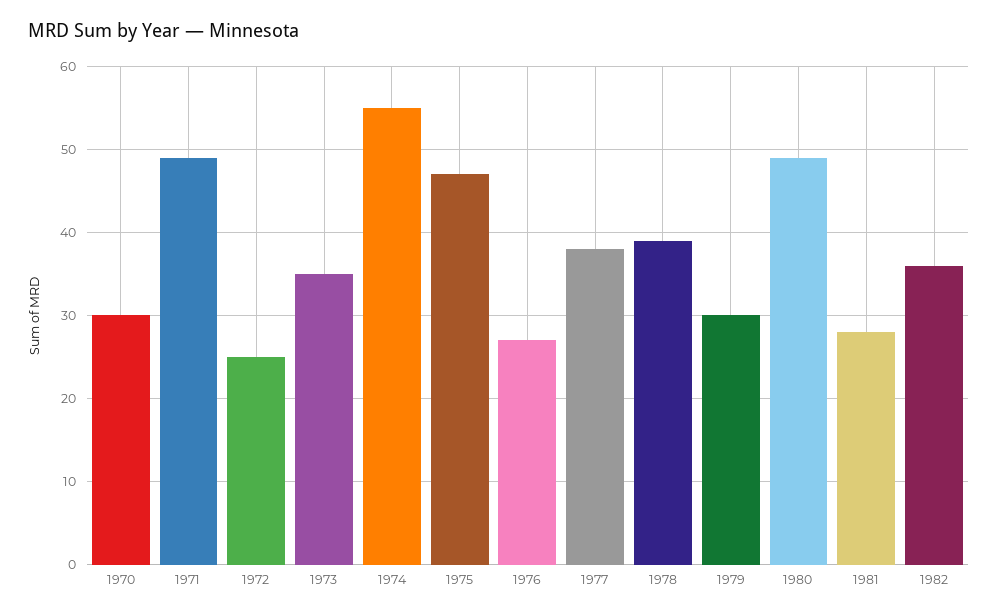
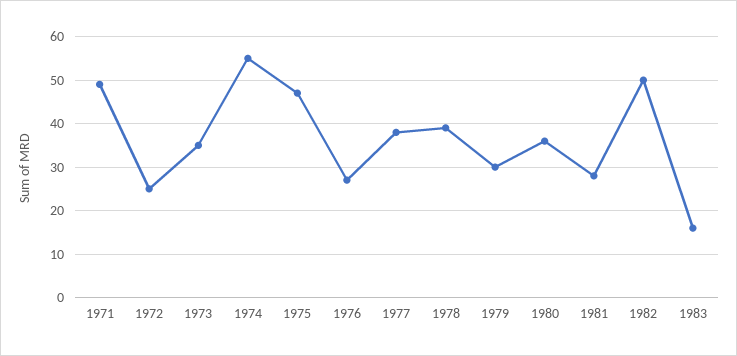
1970: 30 -> none
1980: 49 -> 35
1982: 36 -> 50
1983: none -> 15

